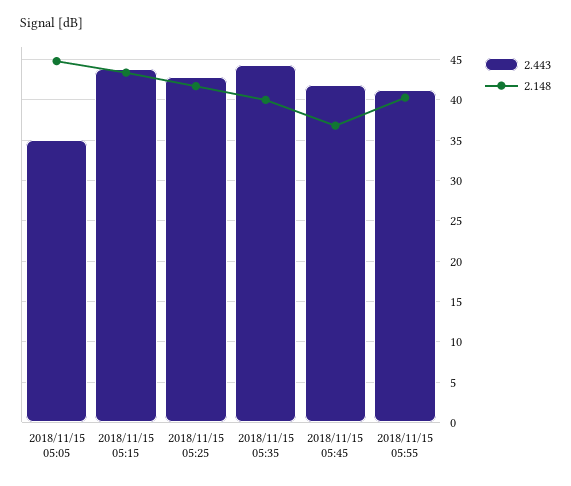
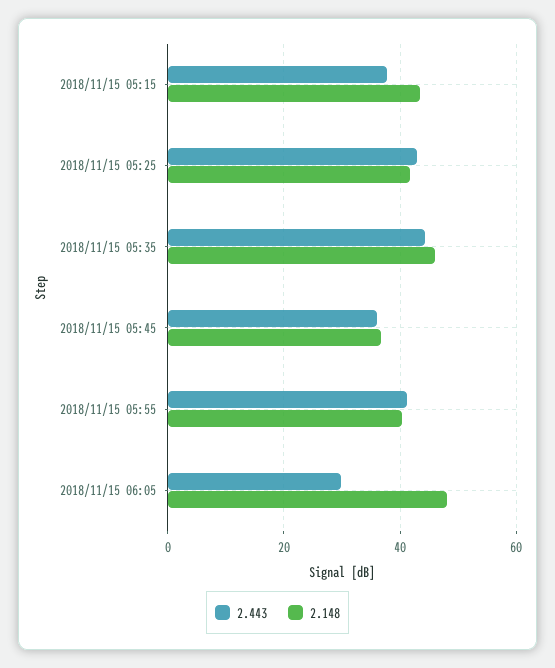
2.443, 2018/11/15 05:05: 35 -> none
2.148, 2018/11/15 05:05: 45 -> none
2.443, 2018/11/15 05:15: 44 -> 38
2.148, 2018/11/15 05:35: 40 -> 46
2.443, 2018/11/15 05:45: 42 -> 36
2.443, 2018/11/15 06:05: none -> 30
2.148, 2018/11/15 06:05: none -> 48

